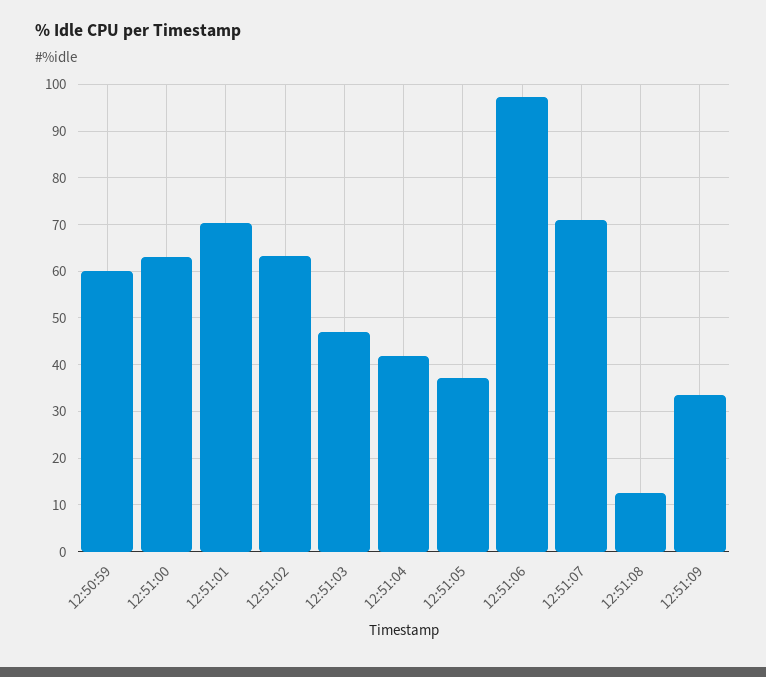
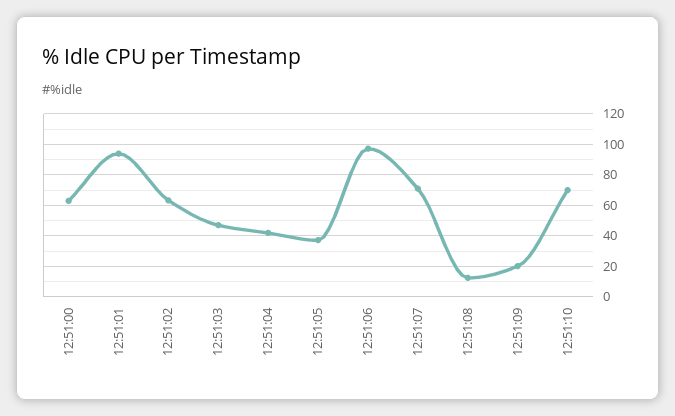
12:50:59: 60 -> none
12:51:01: 70 -> 95
12:51:09: 34 -> 20
12:51:10: none -> 70

